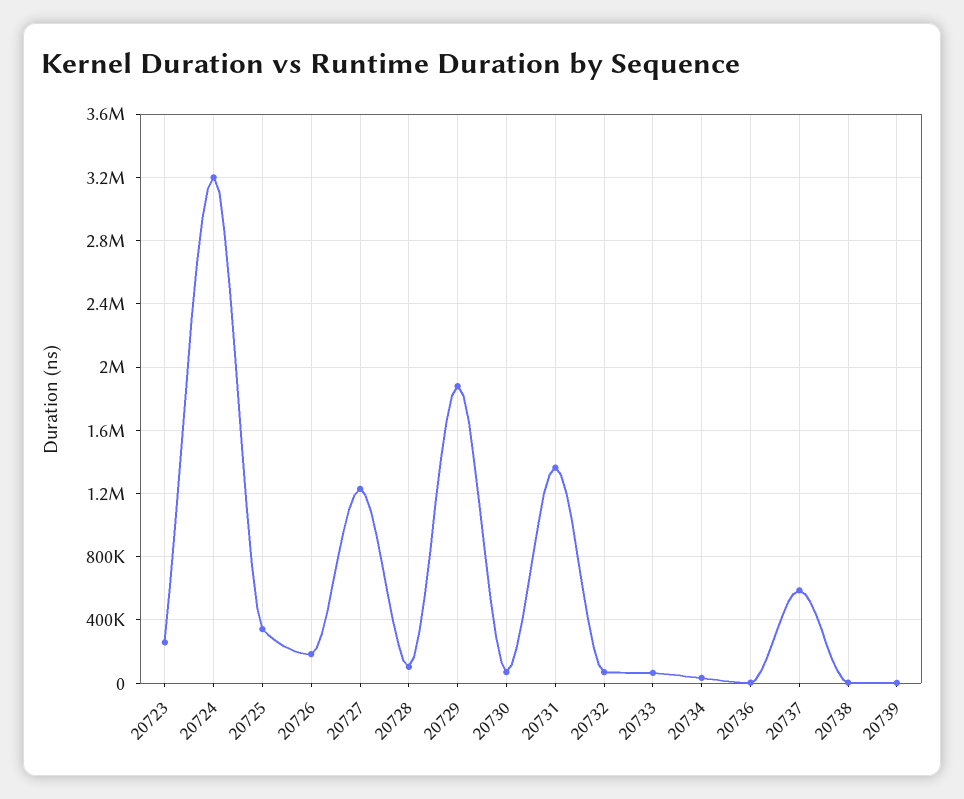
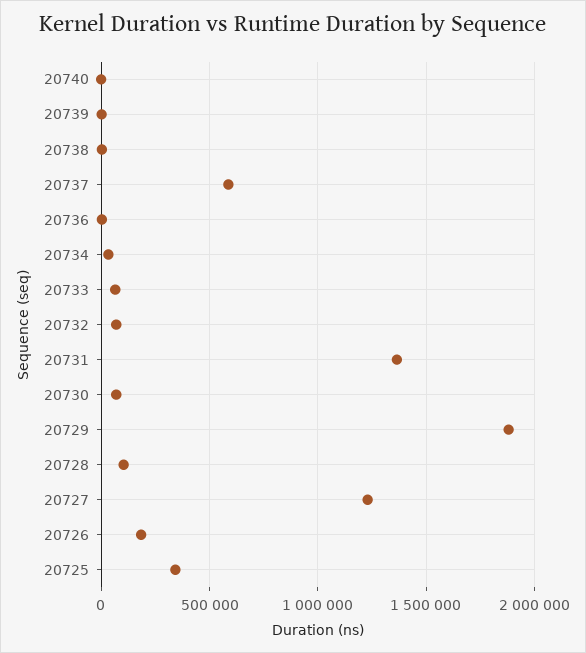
20723: 250000 -> none
20724: 3200000 -> none
20740: none -> 0

